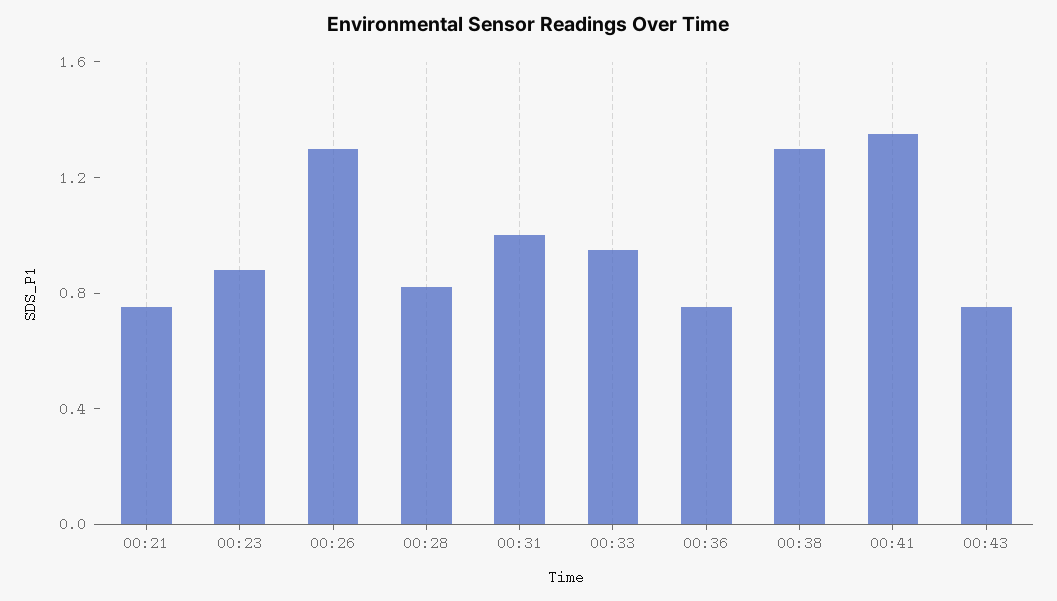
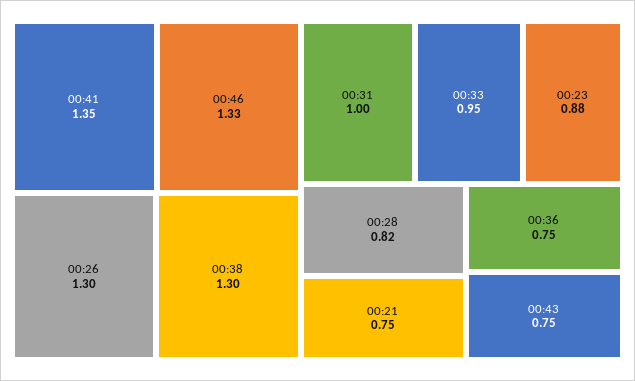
00:46: none -> 1.33

